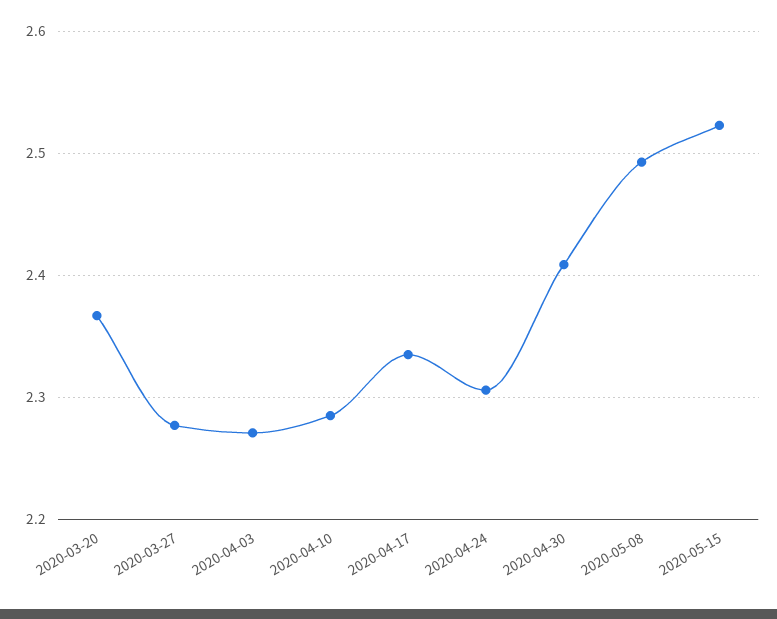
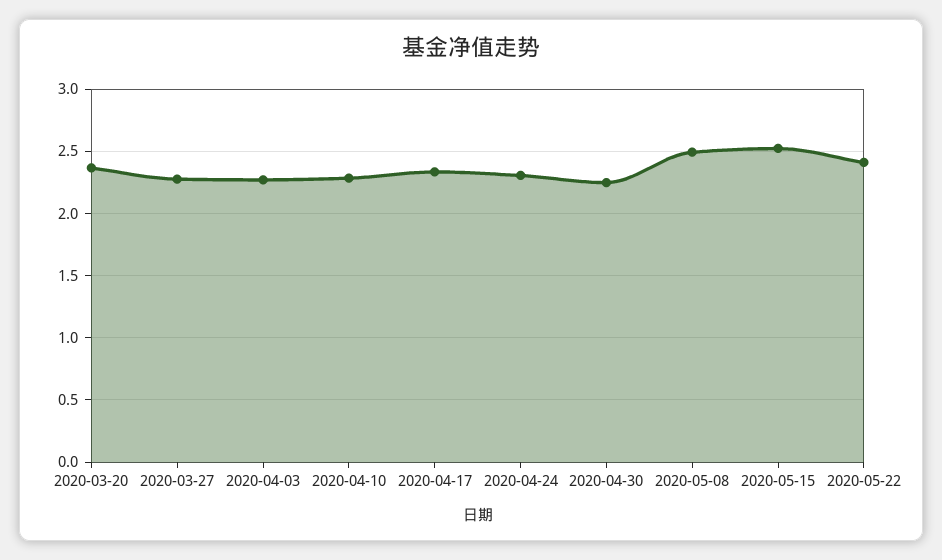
2020-04-30: 2.41 -> 2.25
2020-05-22: none -> 2.4

